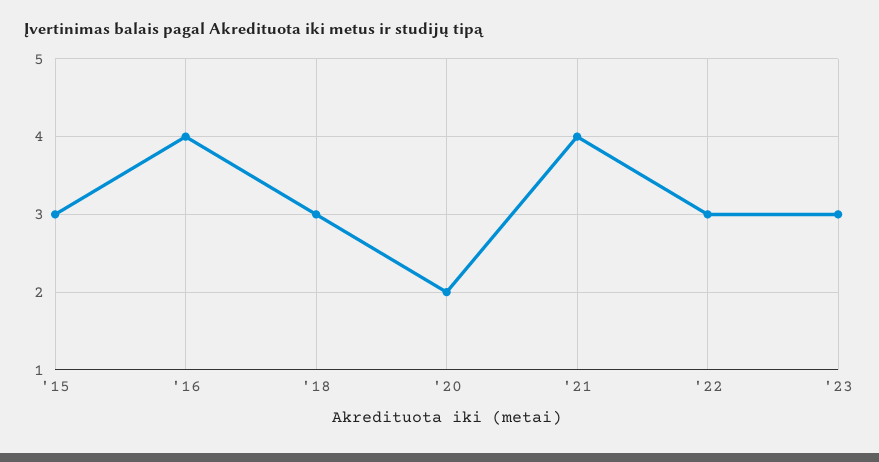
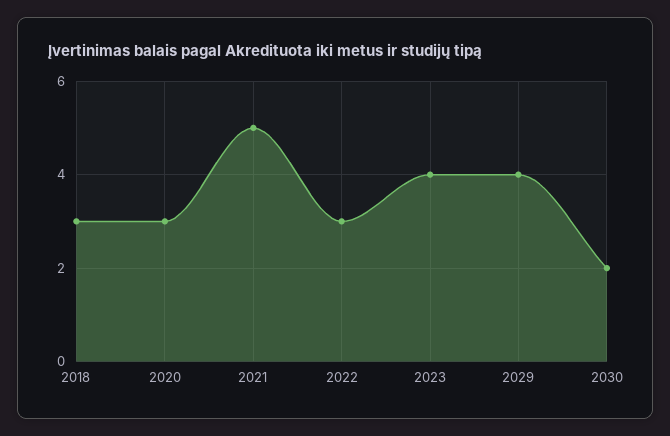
'15: 3 -> none
'16: 4 -> none
'20: 2 -> 3
'21: 4 -> 5
'23: 3 -> 4
2029: none -> 4
2030: none -> 2

